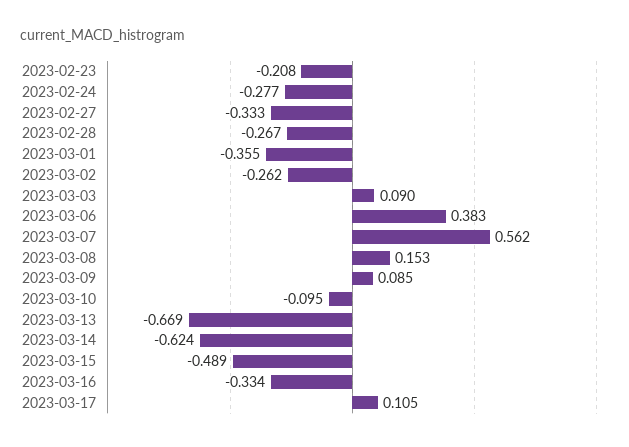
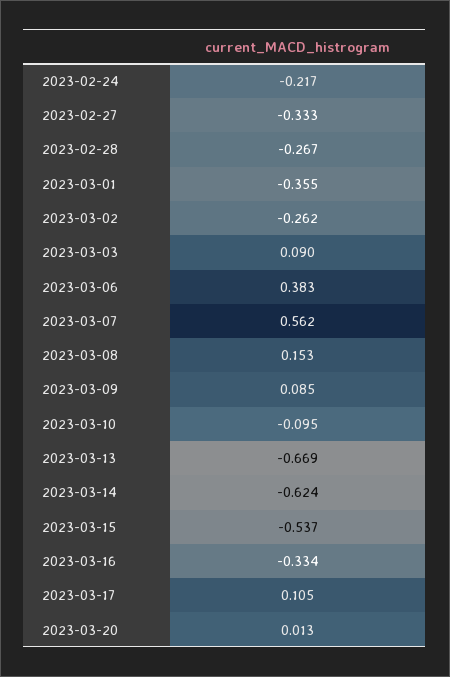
2023-02-23: -0.208 -> none
2023-02-24: -0.277 -> -0.217
2023-03-15: -0.489 -> -0.537
2023-03-20: none -> 0.013

